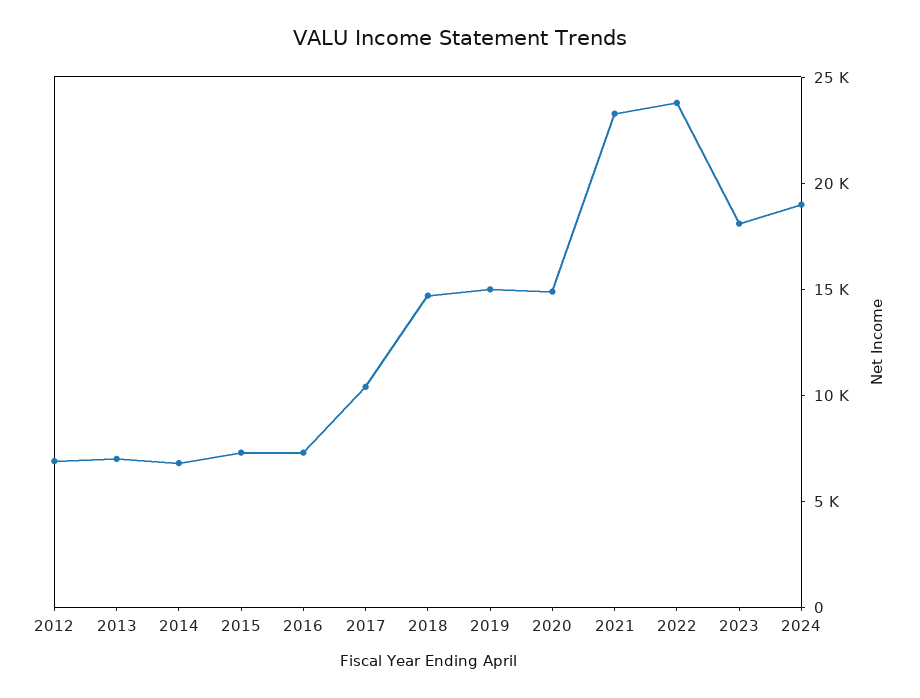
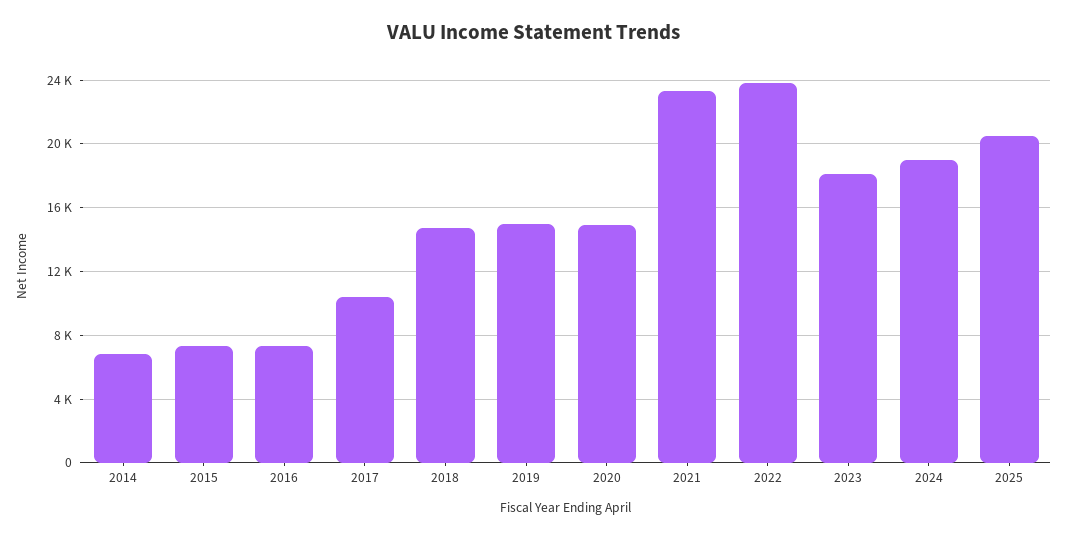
2012: 7000 -> none
2013: 7000 -> none
2025: none -> 20500

